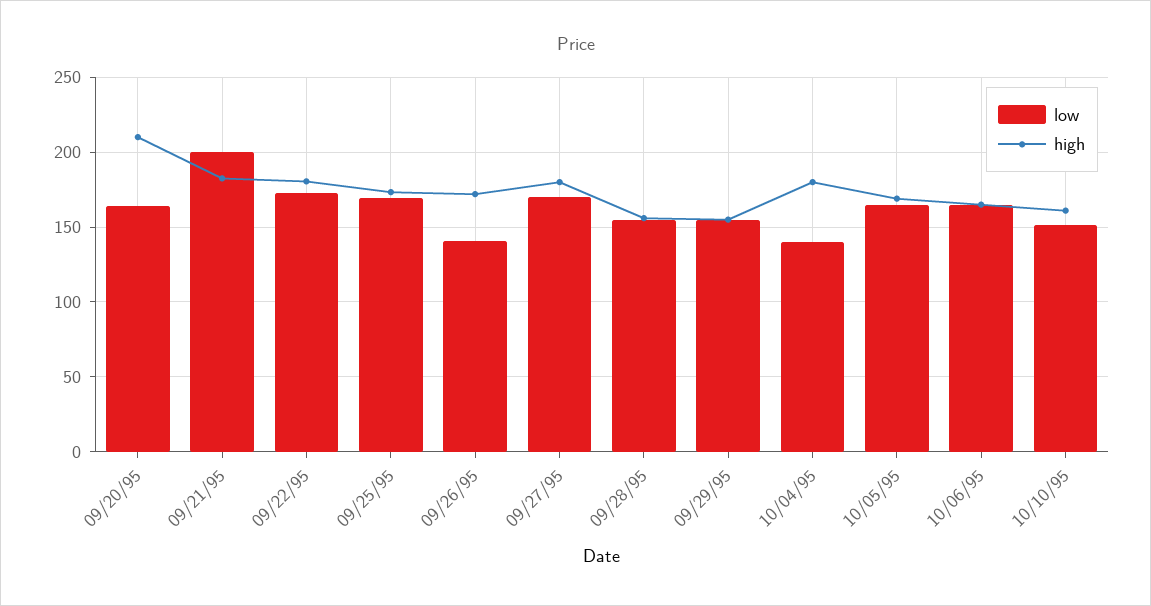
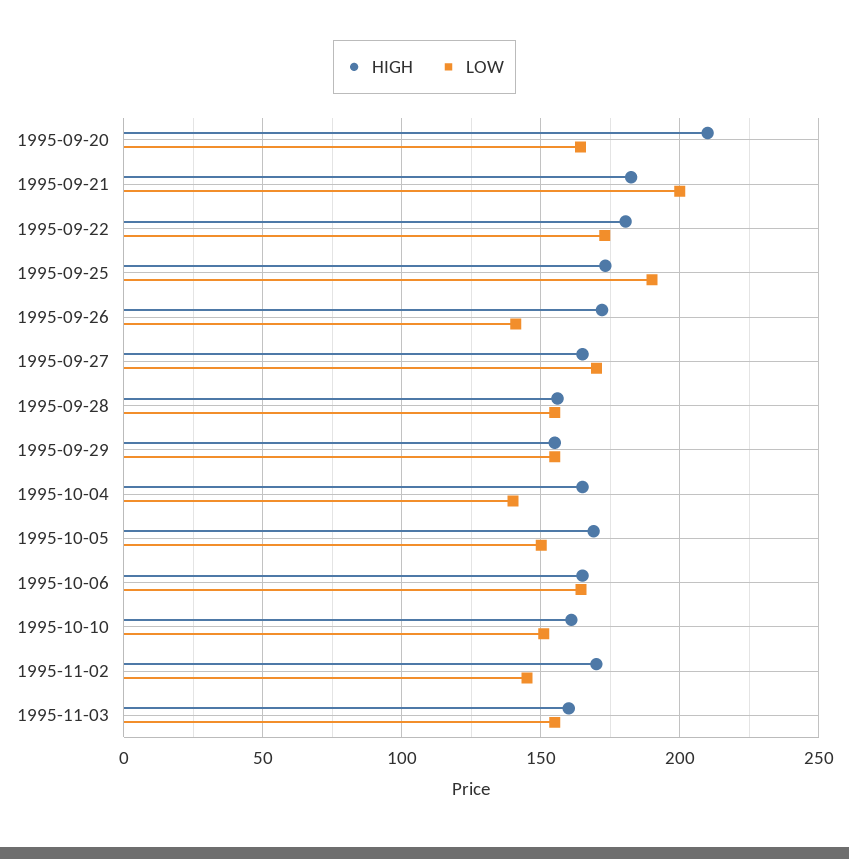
low, 09/25/95: 170 -> 190
high, 09/27/95: 180 -> 165
high, 10/04/95: 180 -> 165
low, 10/05/95: 165 -> 150
high, 1995-11-02: none -> 170
low, 1995-11-02: none -> 145
high, 1995-11-03: none -> 160
low, 1995-11-03: none -> 155

